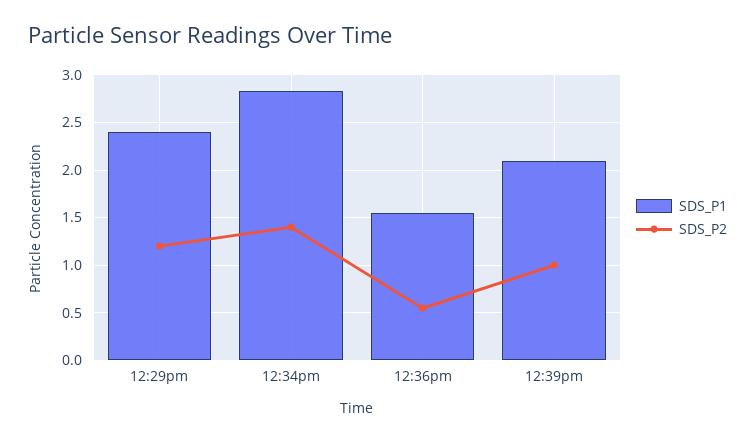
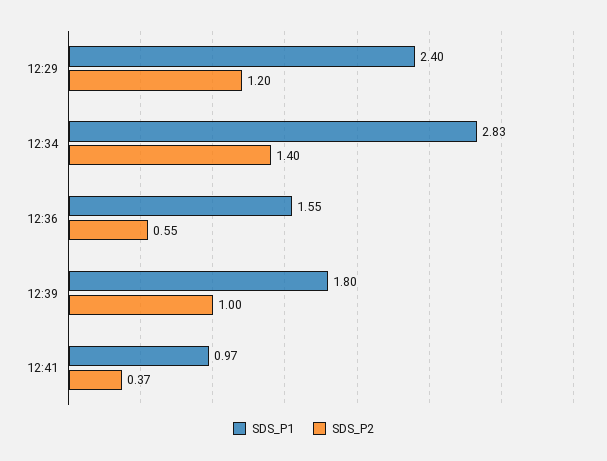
SDS_P1, 12:39pm: 2.1 -> 1.8
SDS_P1, 12:41: none -> 0.97
SDS_P2, 12:41: none -> 0.37

